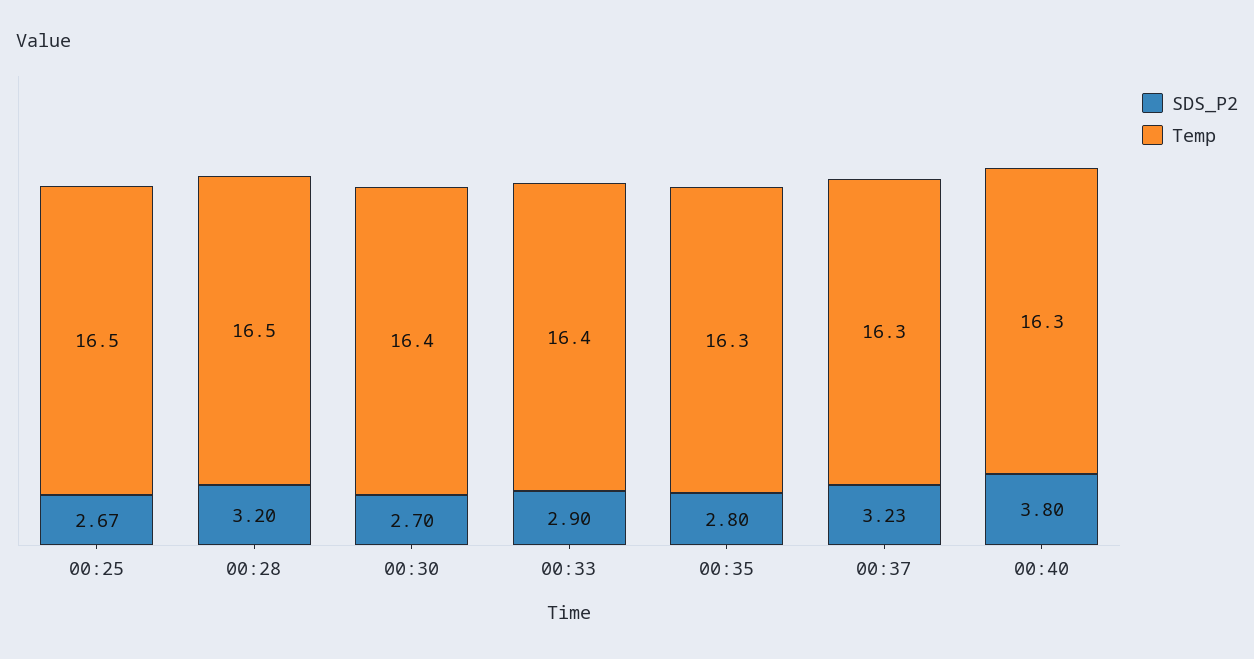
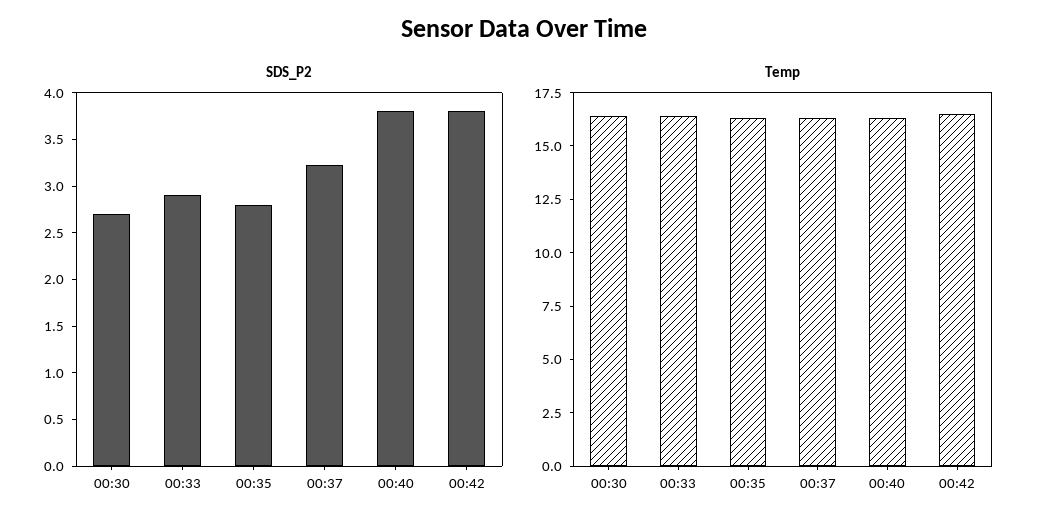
SDS_P2, 00:25: 2.67 -> none
Temp, 00:25: 16.5 -> none
SDS_P2, 00:28: 3.2 -> none
Temp, 00:28: 16.5 -> none
SDS_P2, 00:42: none -> 3.8
Temp, 00:42: none -> 16.5

